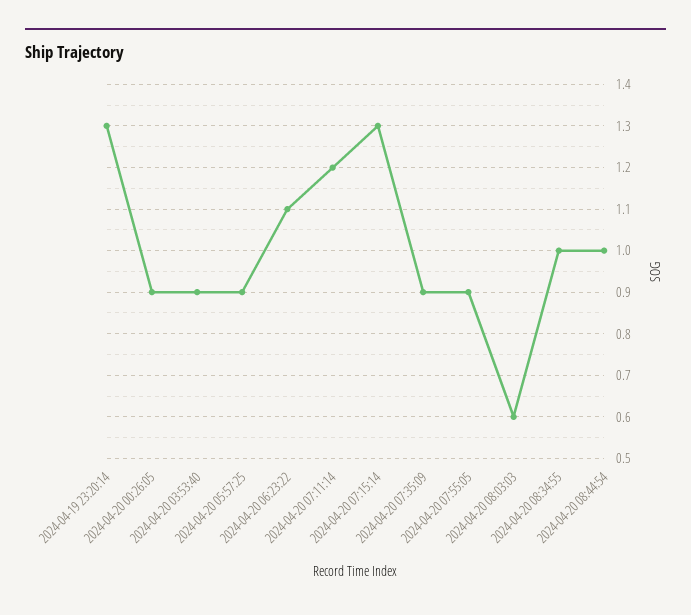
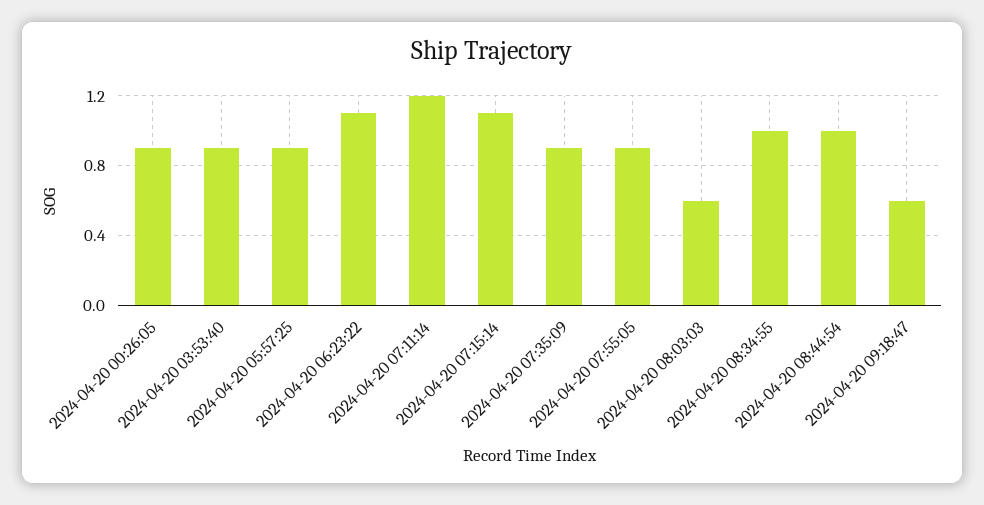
2024-04-19 23:20:14: 1.3 -> none
2024-04-20 07:15:14: 1.3 -> 1.1
2024-04-20 09:18:47: none -> 0.6

